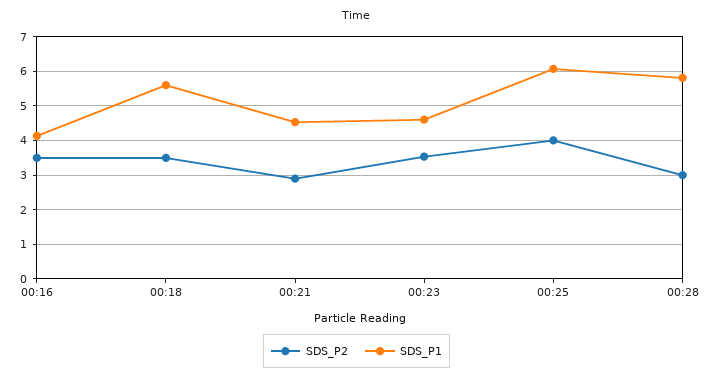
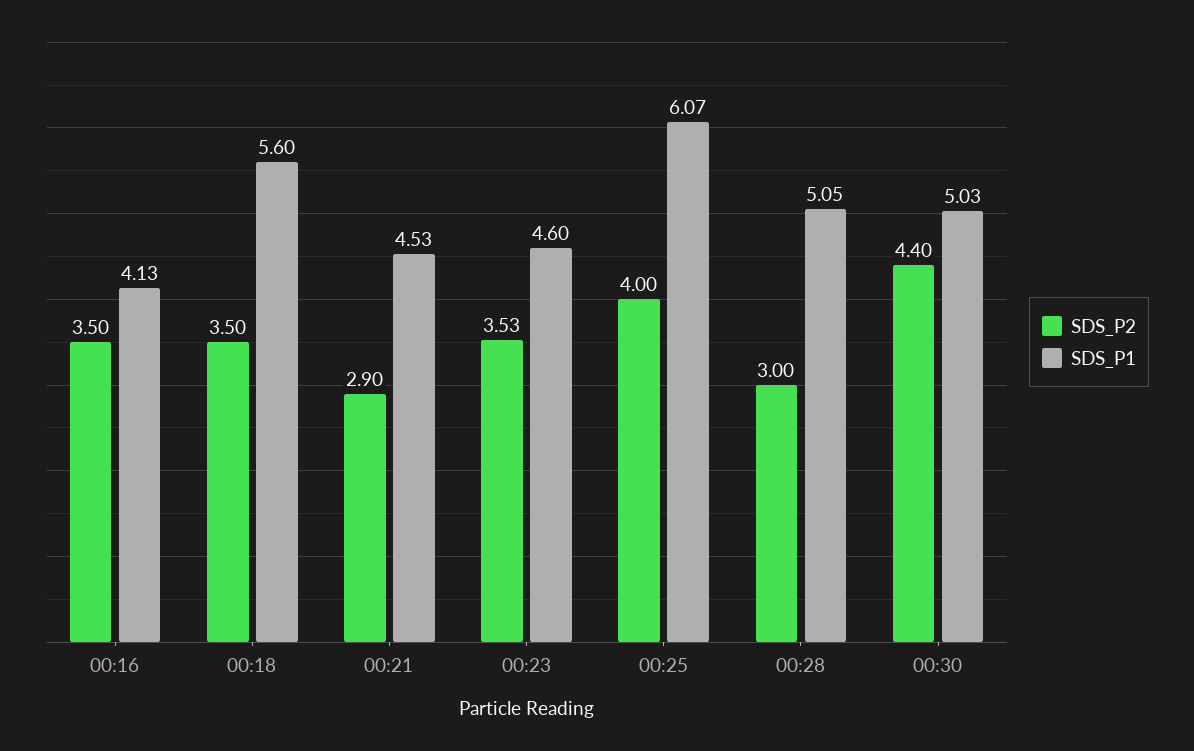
SDS_P1, 00:28: 5.8 -> 5.05
SDS_P2, 00:30: none -> 4.4
SDS_P1, 00:30: none -> 5.03

